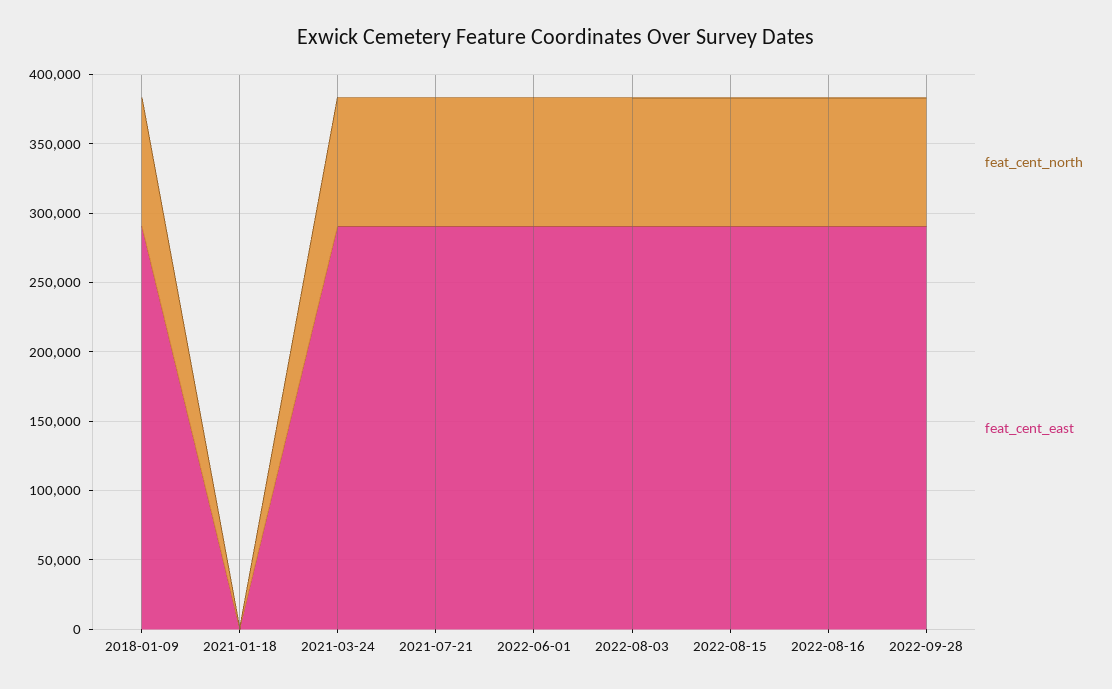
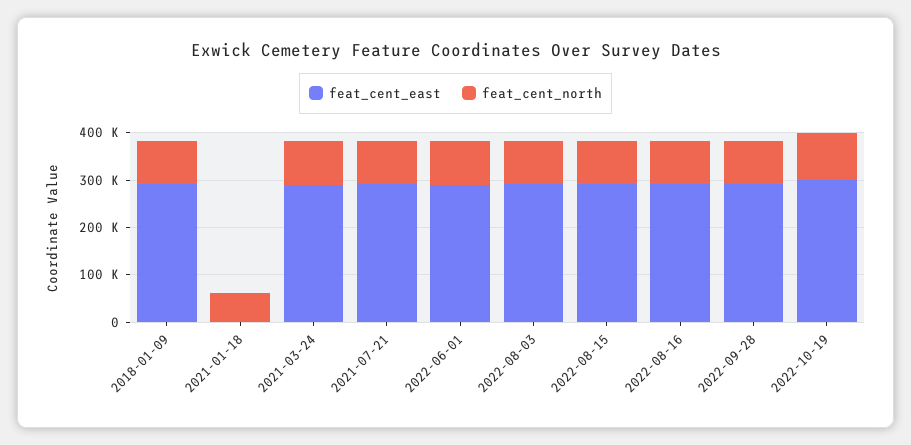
feat_cent_north, 2021-01-18: 0 -> 60000
feat_cent_east, 2022-10-19: none -> 300000
feat_cent_north, 2022-10-19: none -> 100000

